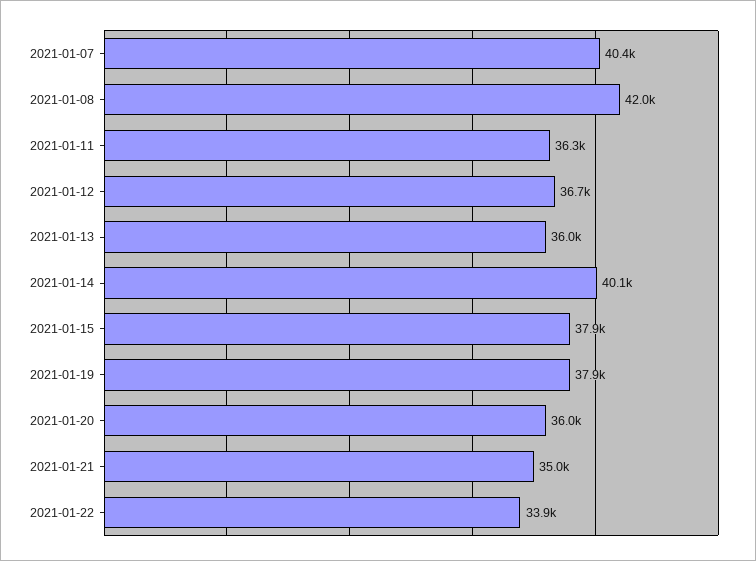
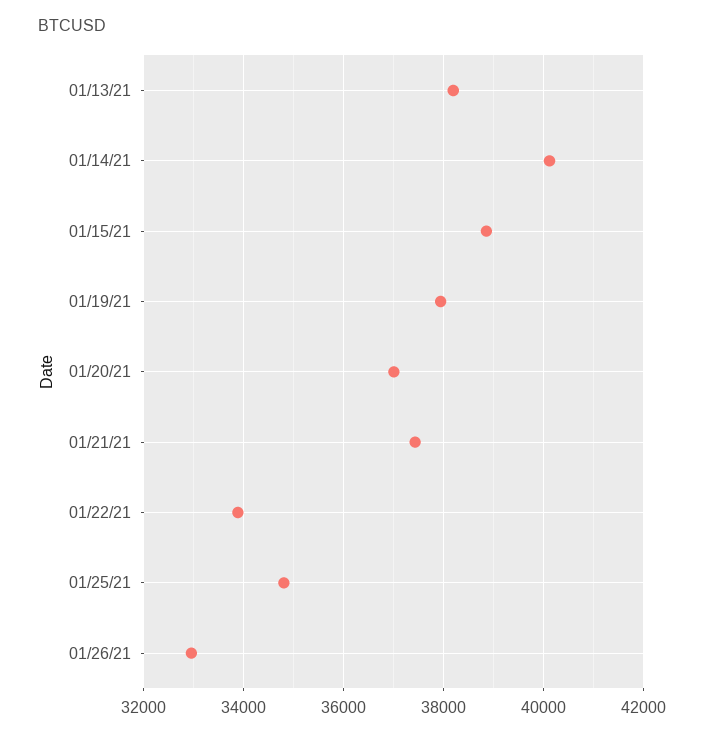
2021-01-07: 40400 -> none
2021-01-08: 42000 -> none
2021-01-11: 36300 -> none
2021-01-12: 36700 -> none
2021-01-13: 36000 -> 38200
2021-01-15: 37900 -> 38800
2021-01-20: 36000 -> 37000
2021-01-21: 35000 -> 37400
01/25/21: none -> 34800
01/26/21: none -> 33000

